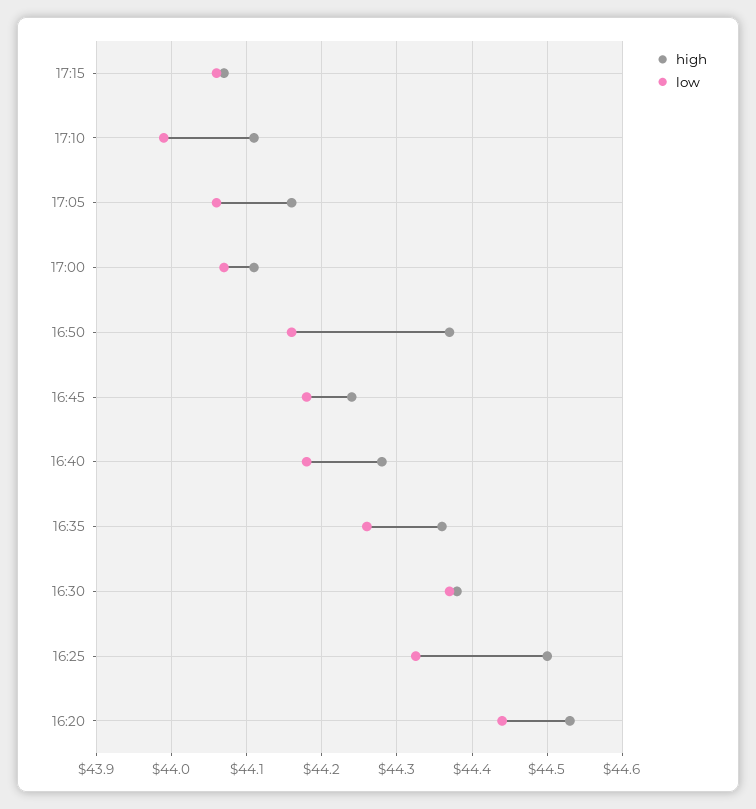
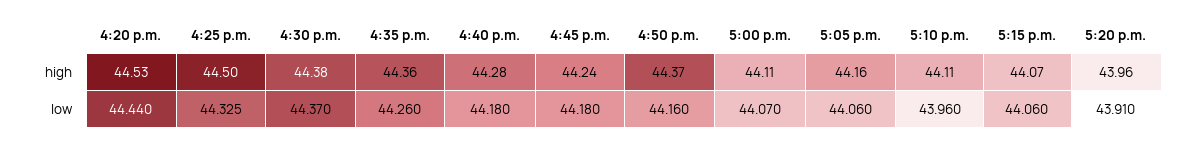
low, 17:10: 43.99 -> 43.96
high, 5:20 p.m.: none -> 43.96
low, 5:20 p.m.: none -> 43.91

